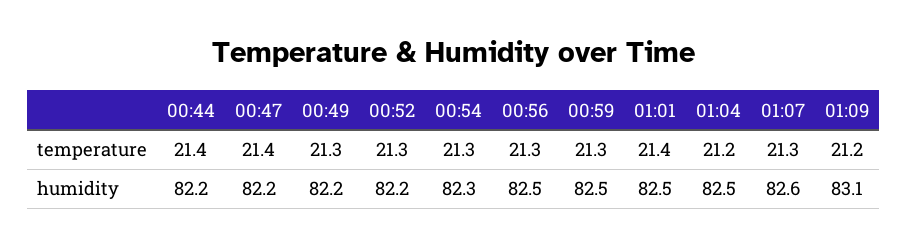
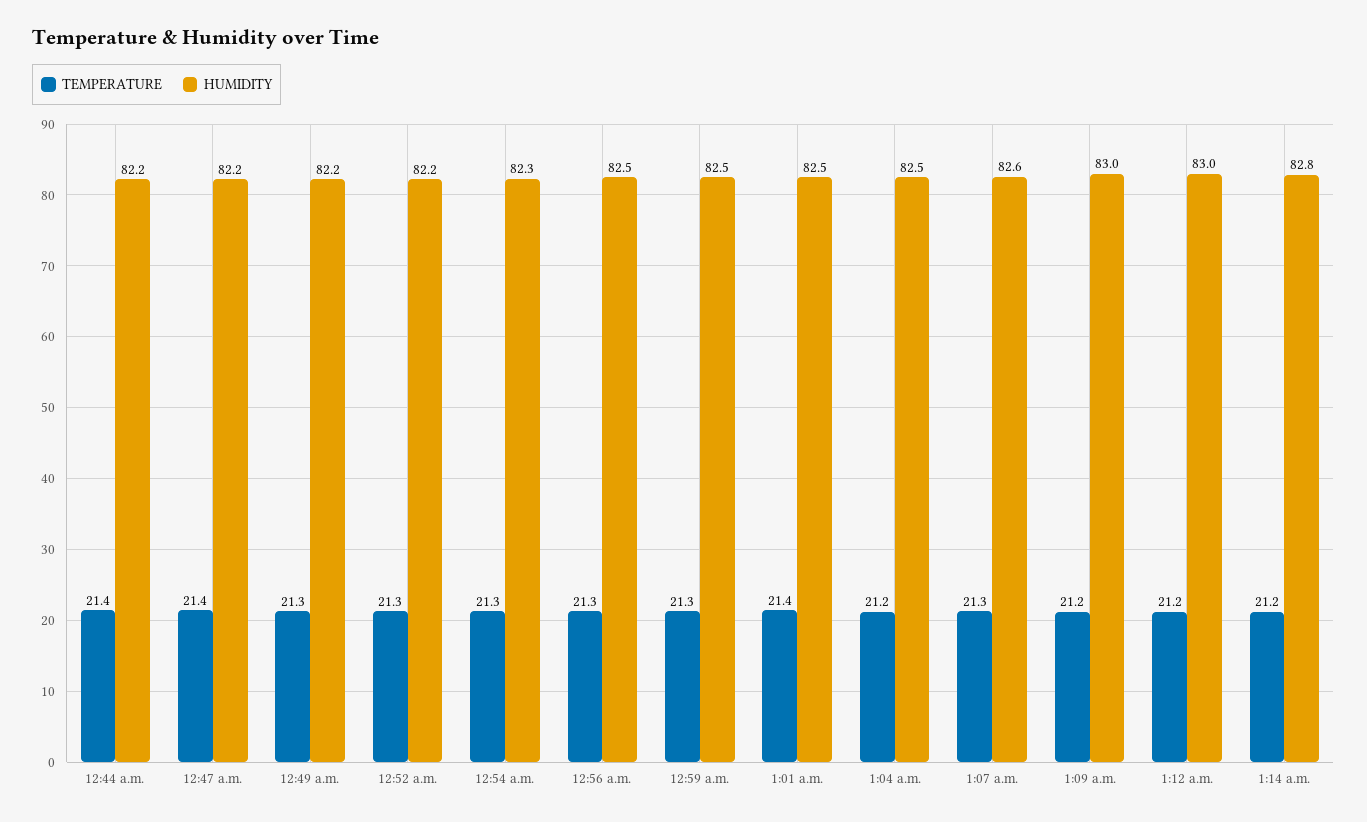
humidity, 01:09: 83.1 -> 83
temperature, 1:12 a.m.: none -> 21.2
humidity, 1:12 a.m.: none -> 83
temperature, 1:14 a.m.: none -> 21.2
humidity, 1:14 a.m.: none -> 82.8

